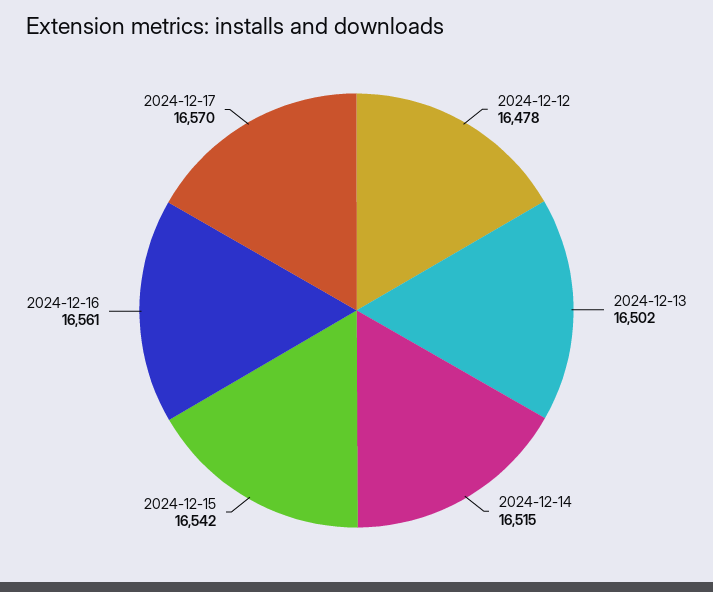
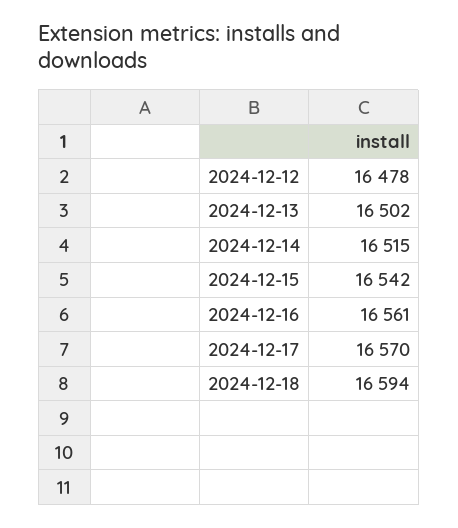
2024-12-18: none -> 16594

